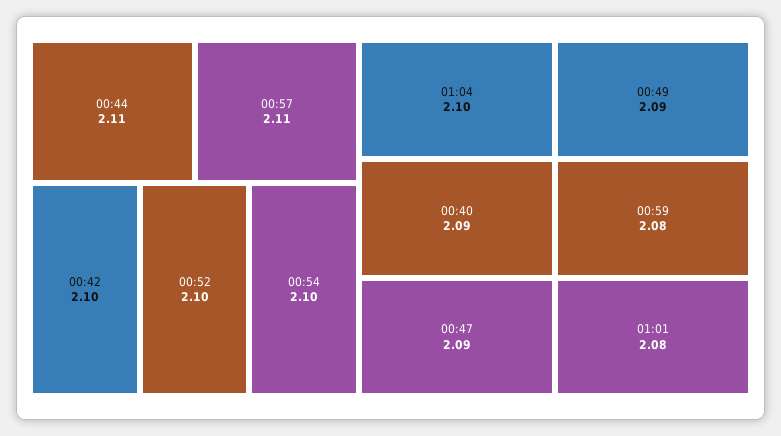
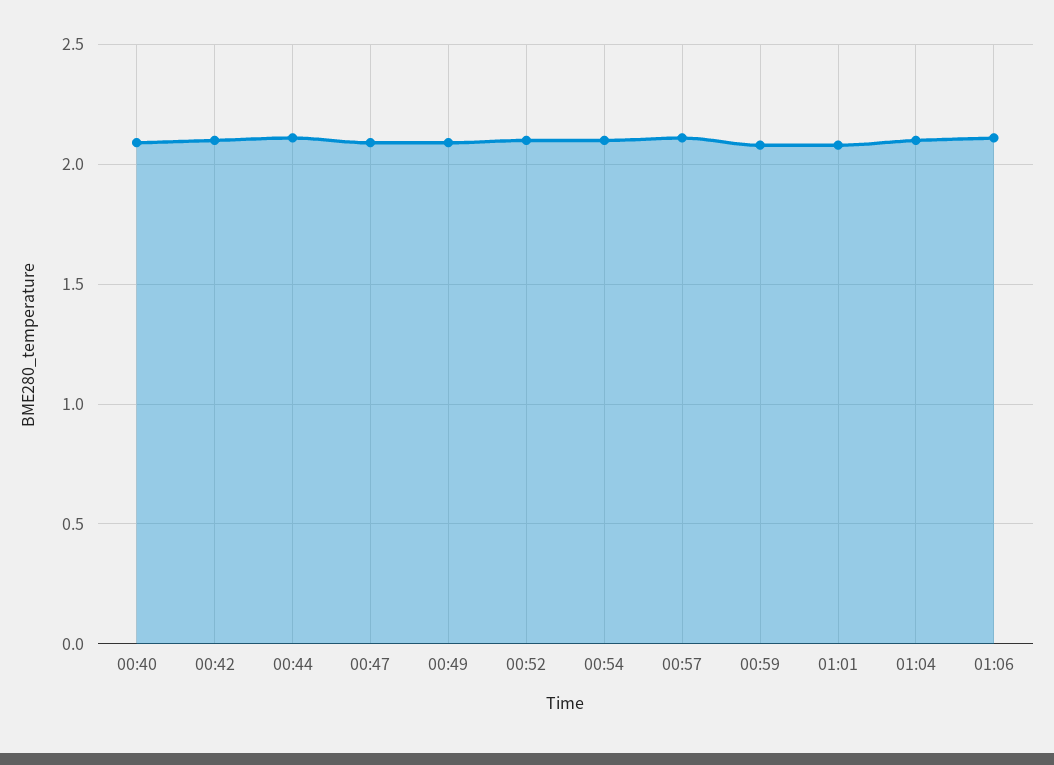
01:06: none -> 2.1

